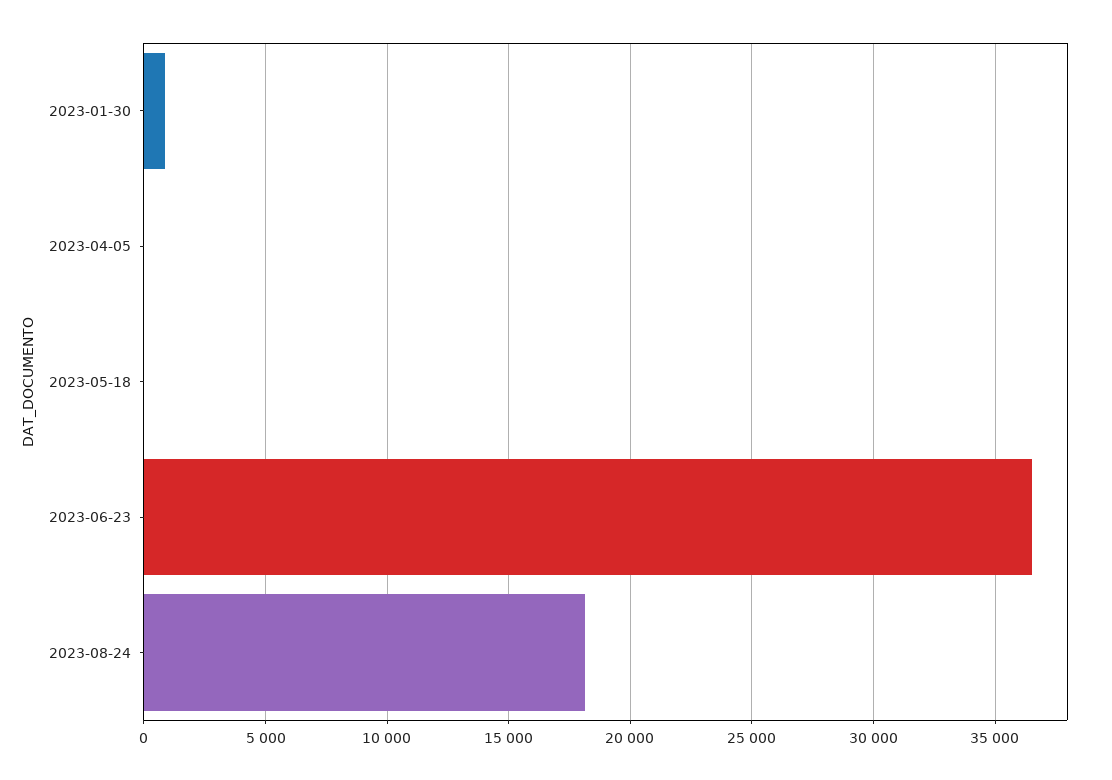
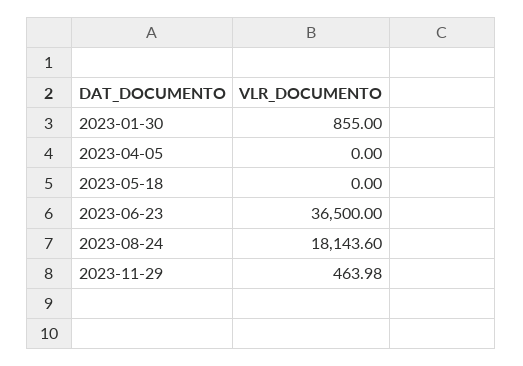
2023-11-29: none -> 463.98

